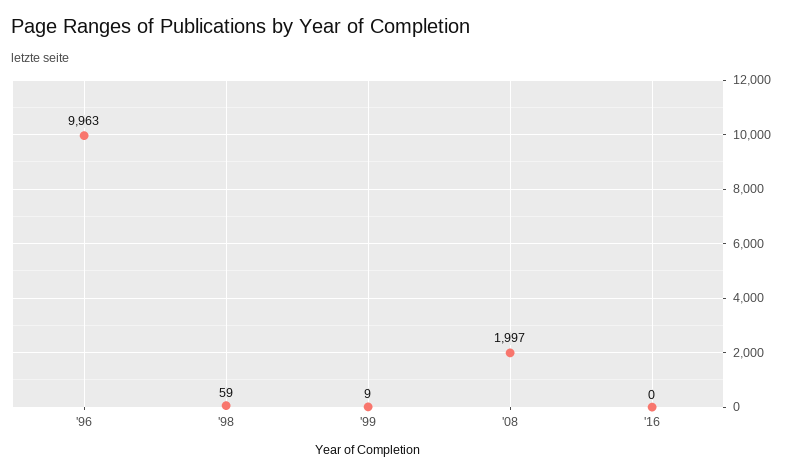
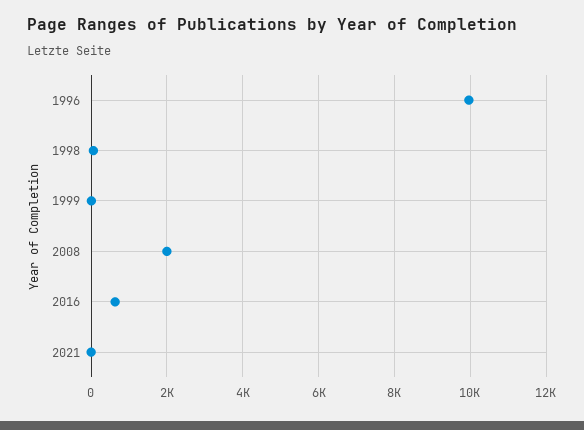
'16: 0 -> 600
2021: none -> 0

